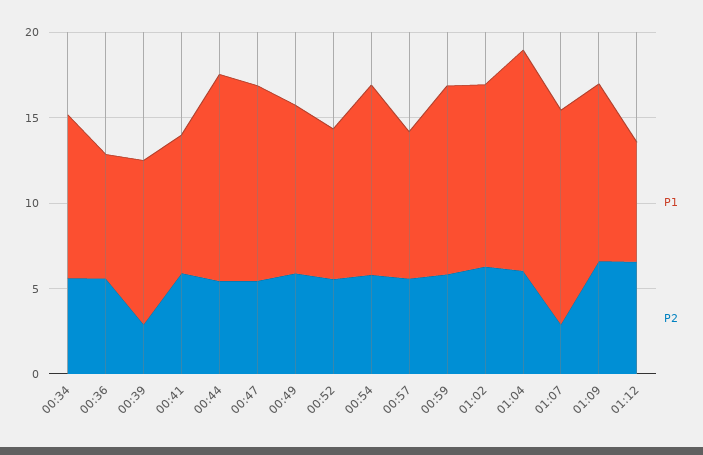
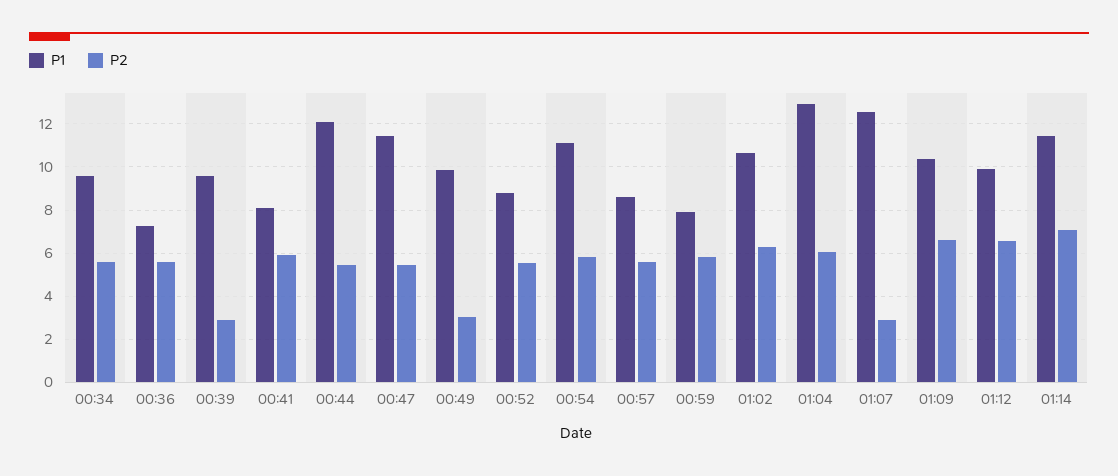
P2, 00:49: 6 -> 3
P1, 00:59: 11 -> 8
P1, 01:12: 7 -> 10
P1, 01:14: none -> 11.5
P2, 01:14: none -> 7

